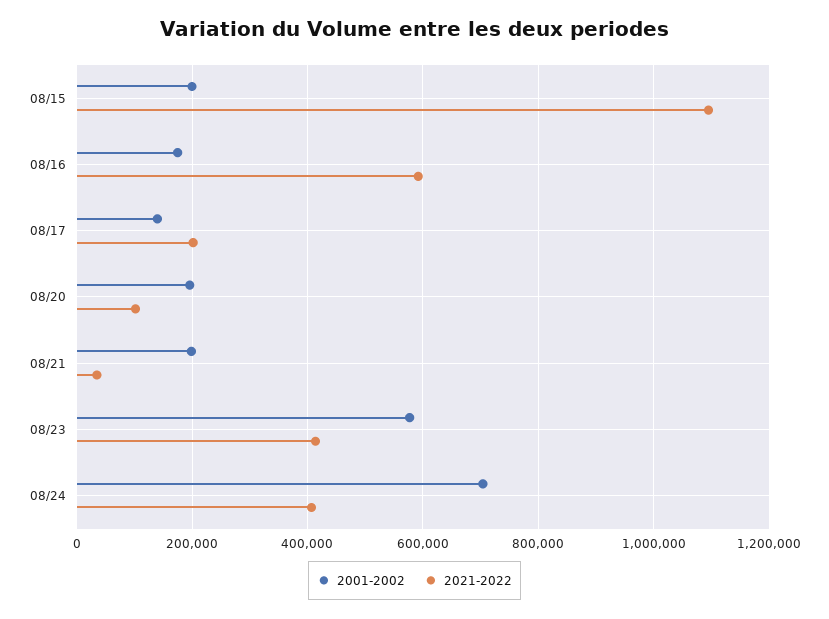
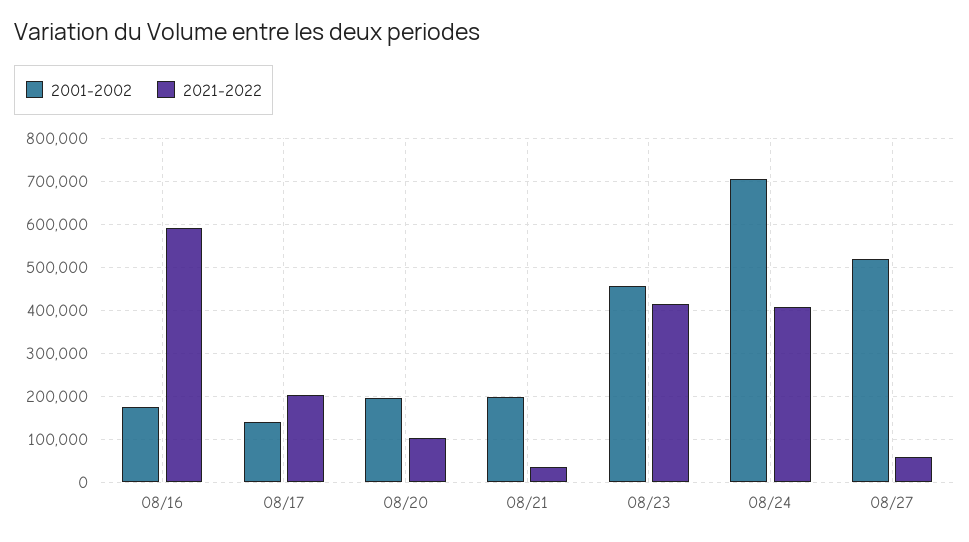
2001-2002, 08/15: 200000 -> none
2021-2022, 08/15: 1100000 -> none
2001-2002, 08/23: 580000 -> 460000
2001-2002, 08/27: none -> 520000
2021-2022, 08/27: none -> 60000

